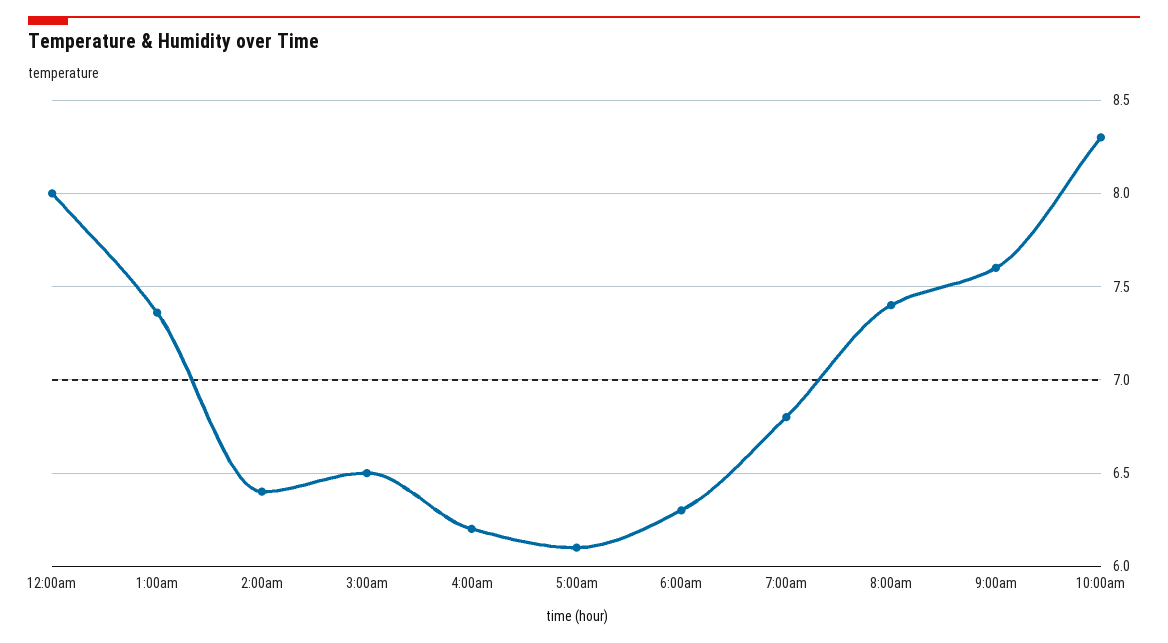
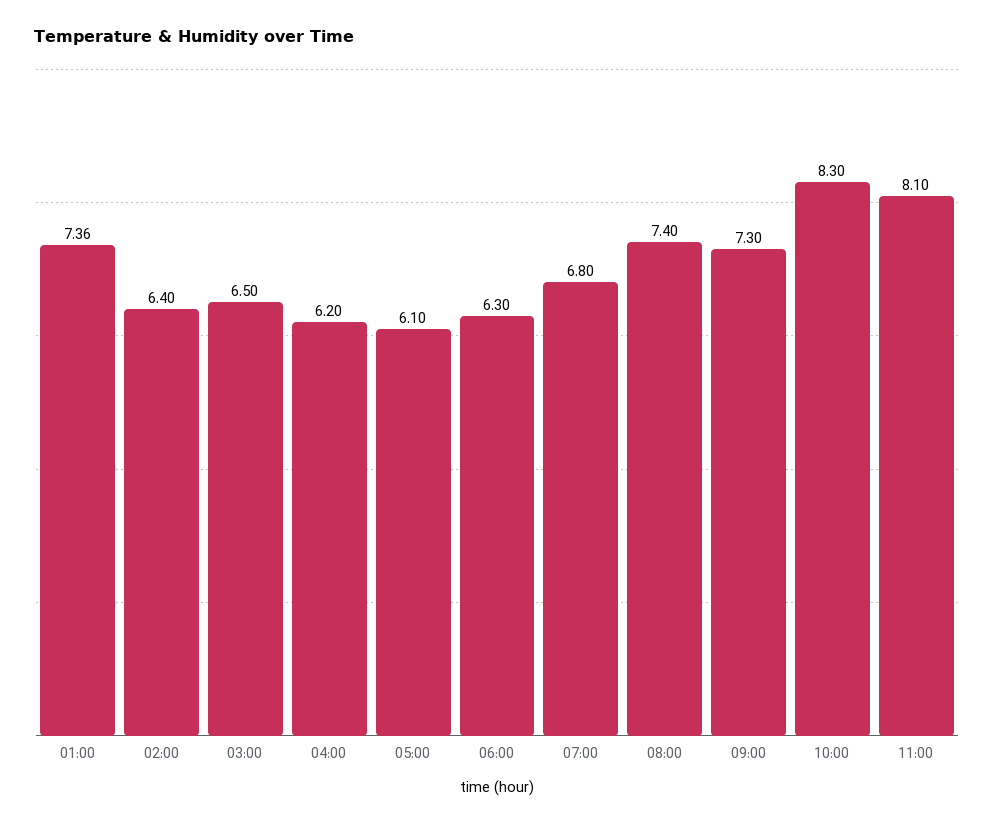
12:00am: 8 -> none
9:00am: 7.6 -> 7.3
11:00: none -> 8.1

